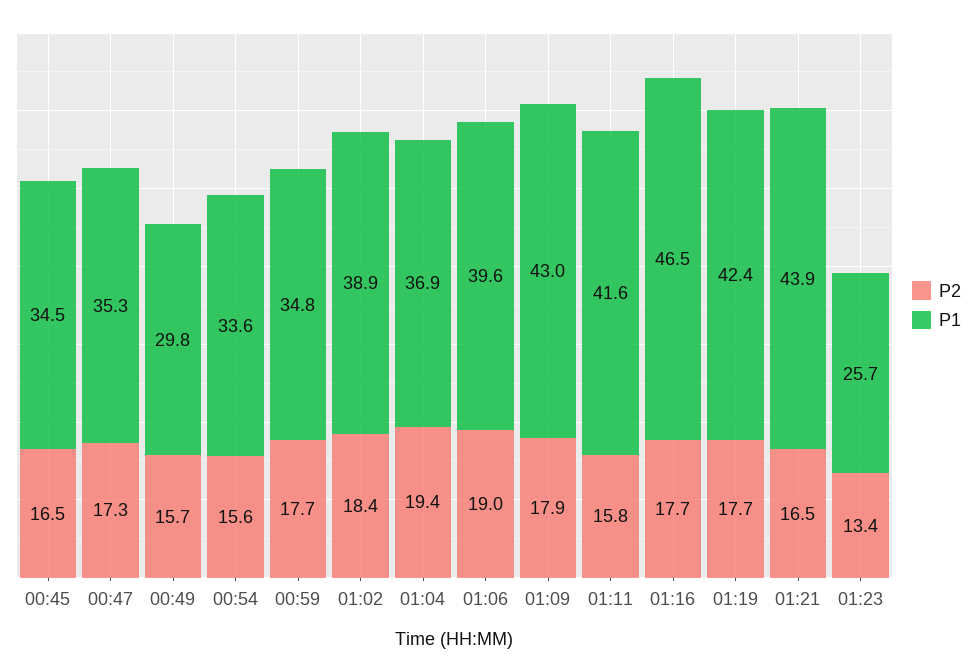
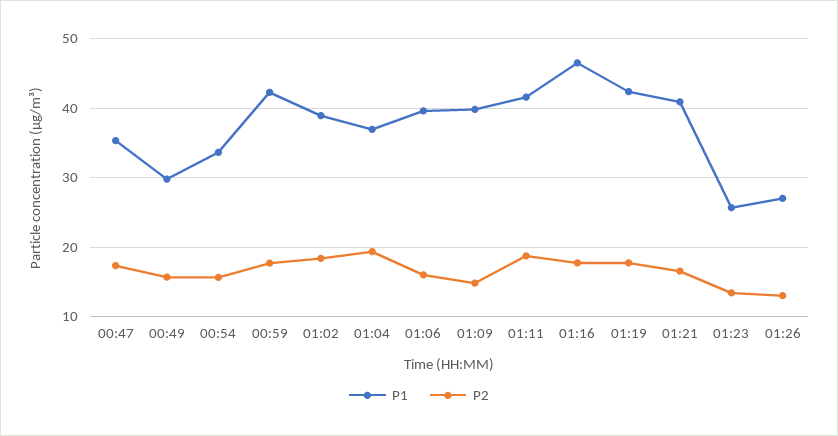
P2, 00:45: 16.5 -> none
P1, 00:45: 34.5 -> none
P1, 00:59: 34.8 -> 42
P2, 01:06: 19 -> 16
P2, 01:09: 17.9 -> 15
P1, 01:09: 43 -> 40
P2, 01:11: 15.8 -> 19
P1, 01:21: 43.9 -> 41
P1, 01:26: none -> 27
P2, 01:26: none -> 13

